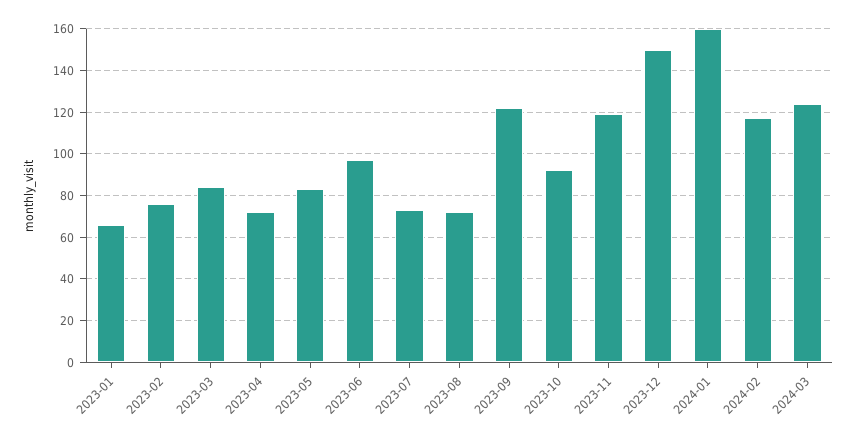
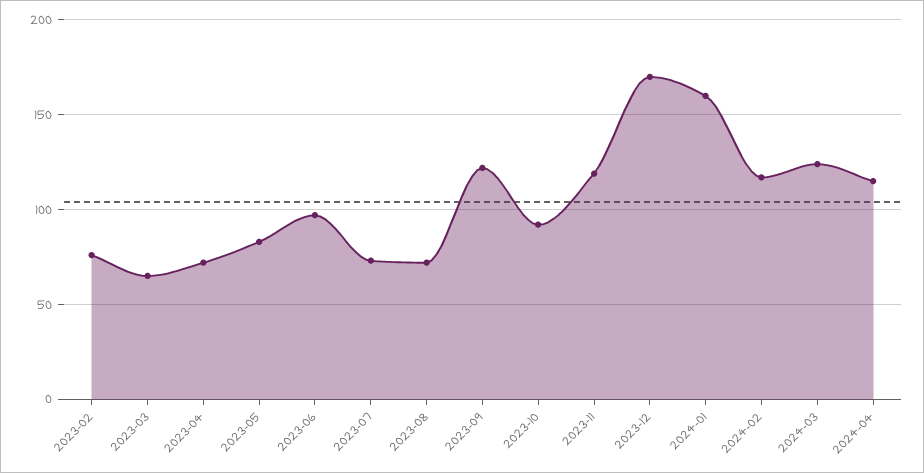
2023-01: 65 -> none
2023-03: 85 -> 65
2023-12: 150 -> 170
2024-04: none -> 115

